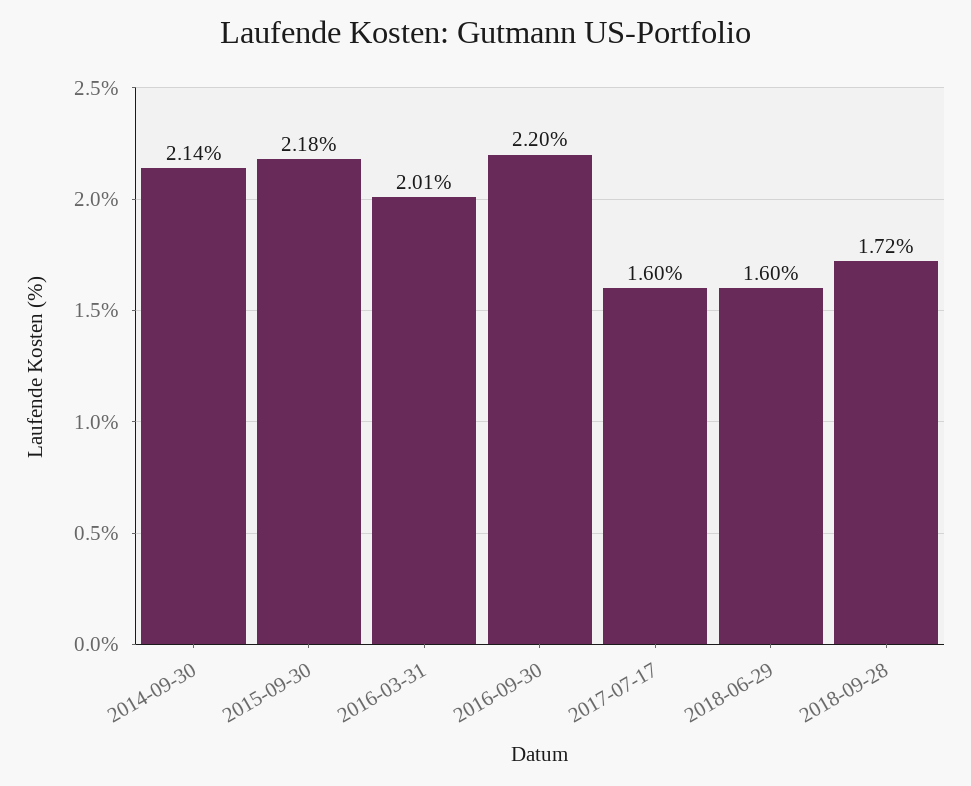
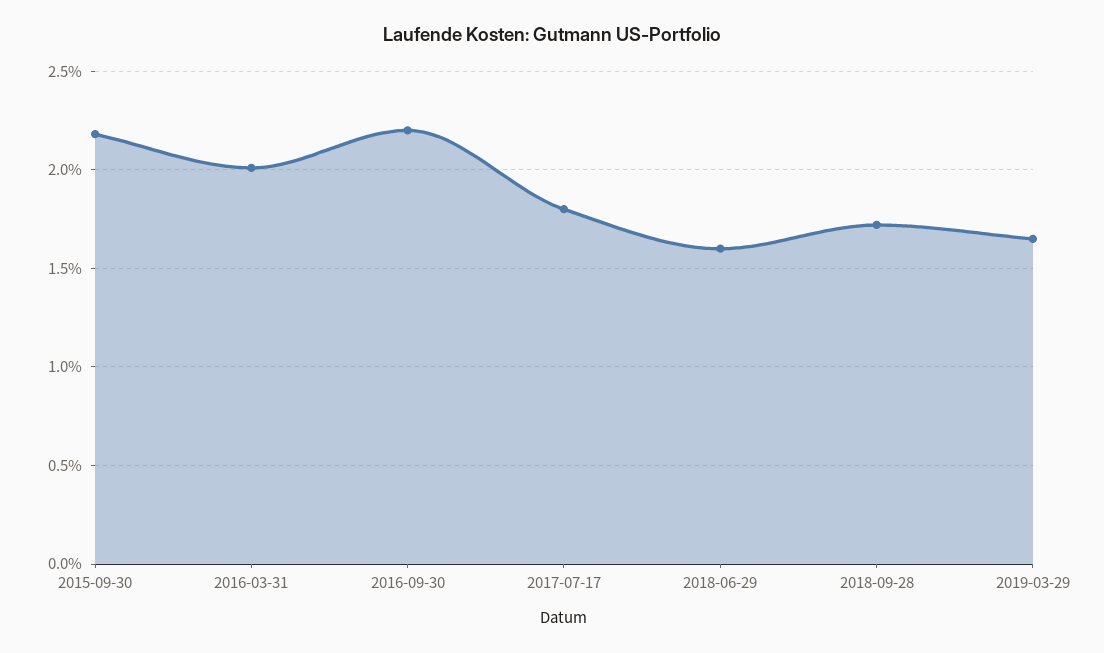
2014-09-30: 2.14 -> none
2017-07-17: 1.6 -> 1.8
2019-03-29: none -> 1.65

